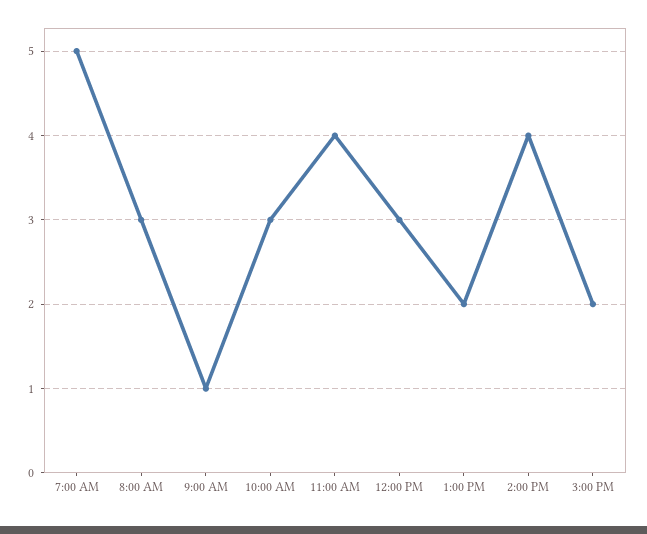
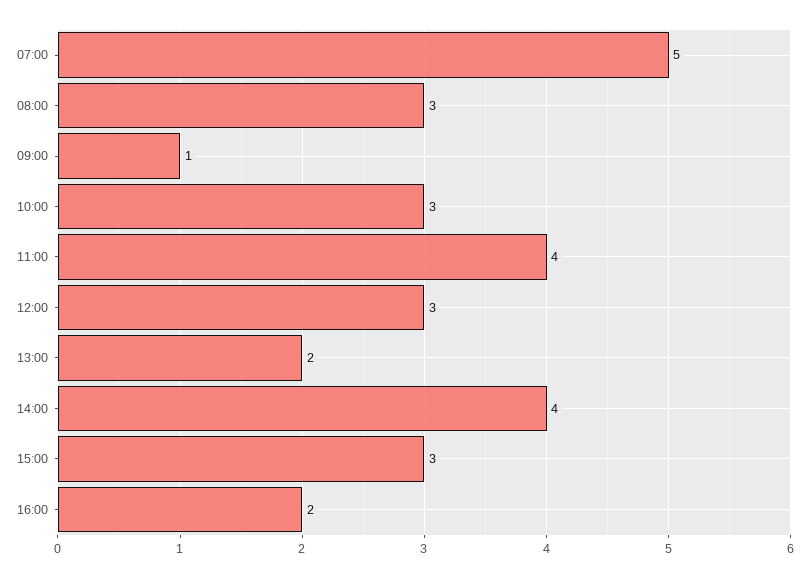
3:00 PM: 2 -> 3
16:00: none -> 2

